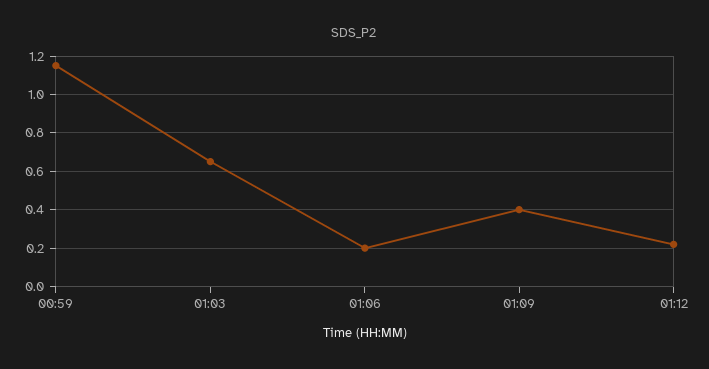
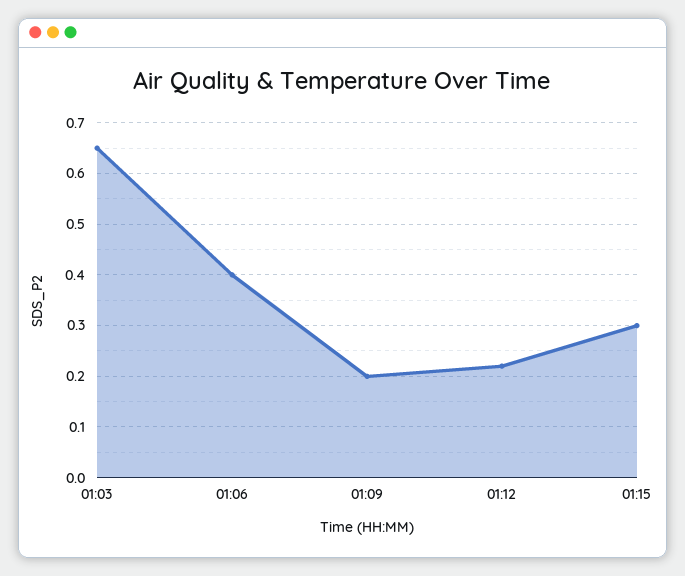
00:59: 1.15 -> none
01:06: 0.2 -> 0.4
01:09: 0.4 -> 0.2
01:15: none -> 0.3

